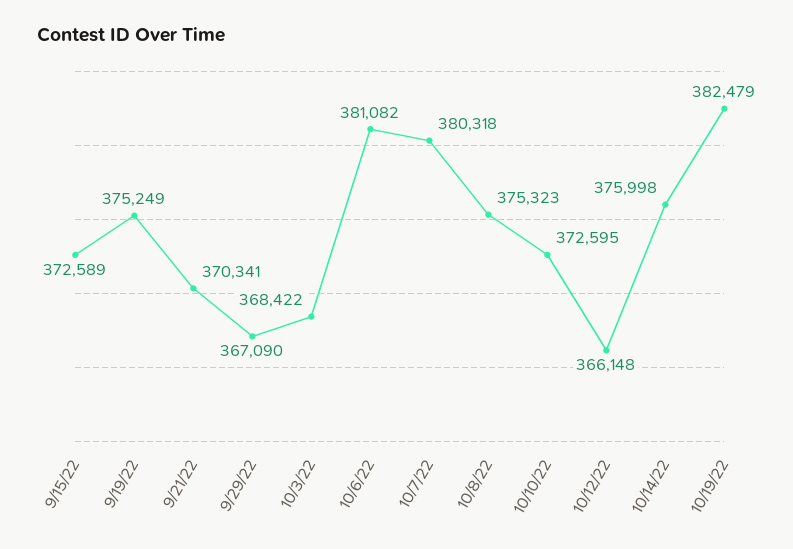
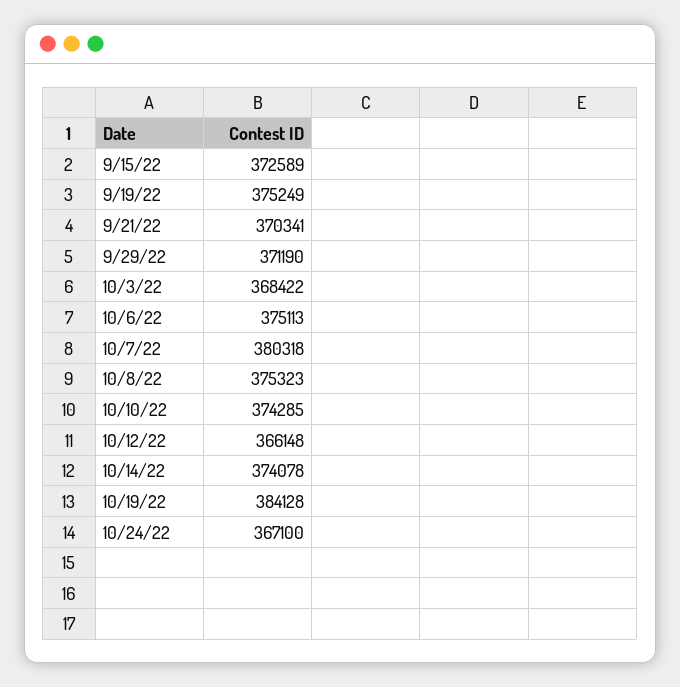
9/29/22: 367090 -> 371190
10/6/22: 381082 -> 375113
10/10/22: 372595 -> 374285
10/14/22: 375998 -> 374078
10/19/22: 382479 -> 384128
10/24/22: none -> 367100

